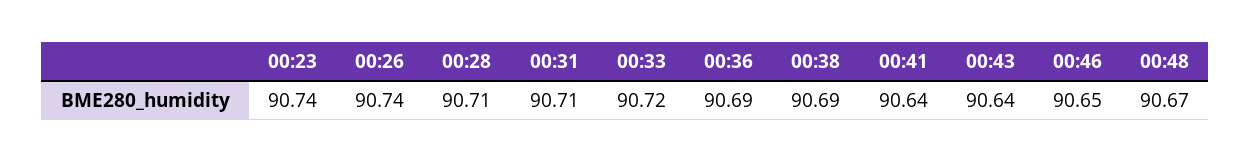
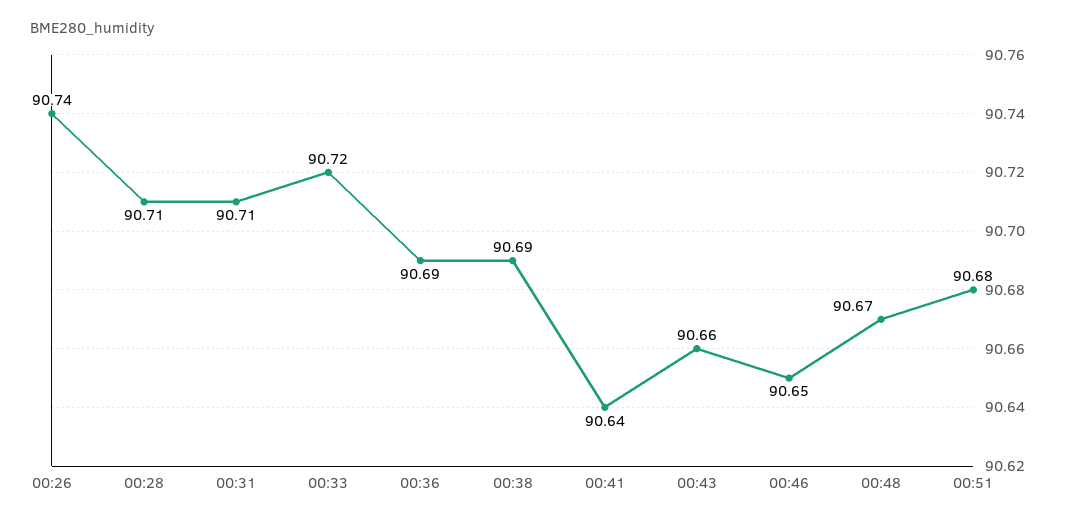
00:23: 90.74 -> none
00:43: 90.64 -> 90.66
00:51: none -> 90.68

